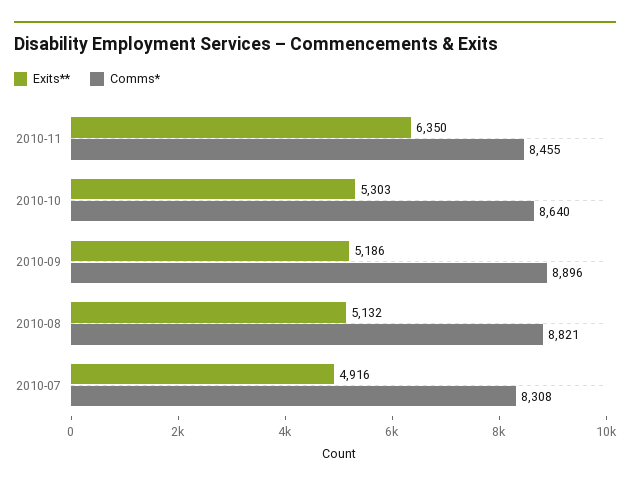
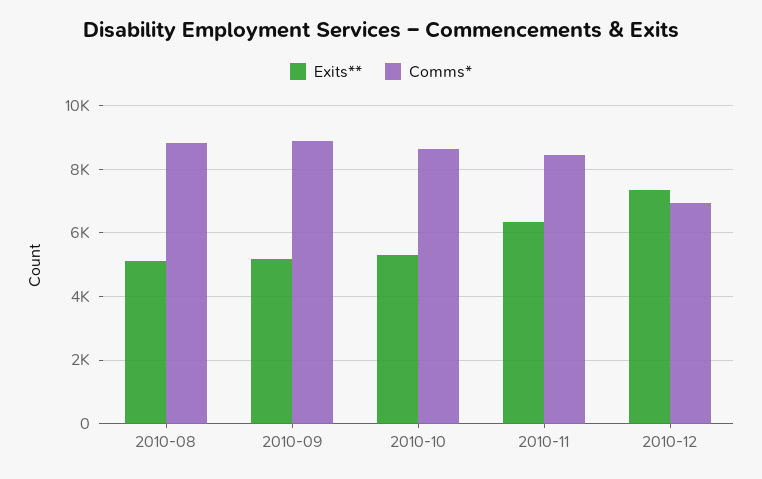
Exits**, 2010-07: 4916 -> none
Comms*, 2010-07: 8308 -> none
Exits**, 2010-12: none -> 7400
Comms*, 2010-12: none -> 7000

